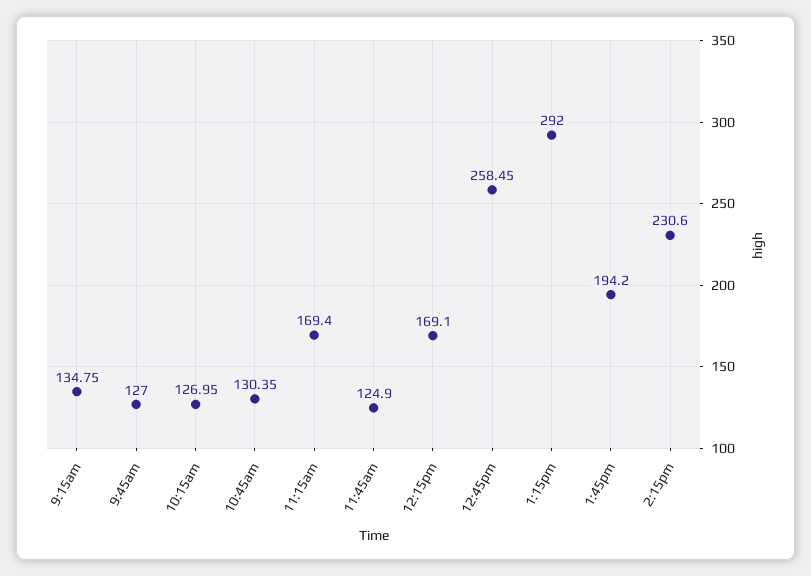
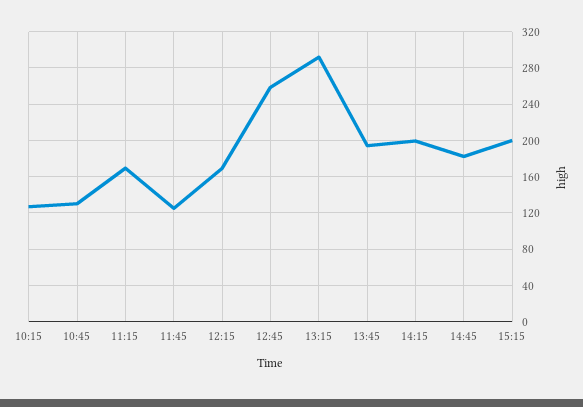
9:15am: 134.75 -> none
9:45am: 127 -> none
2:15pm: 230.6 -> 200
14:45: none -> 180
15:15: none -> 200

